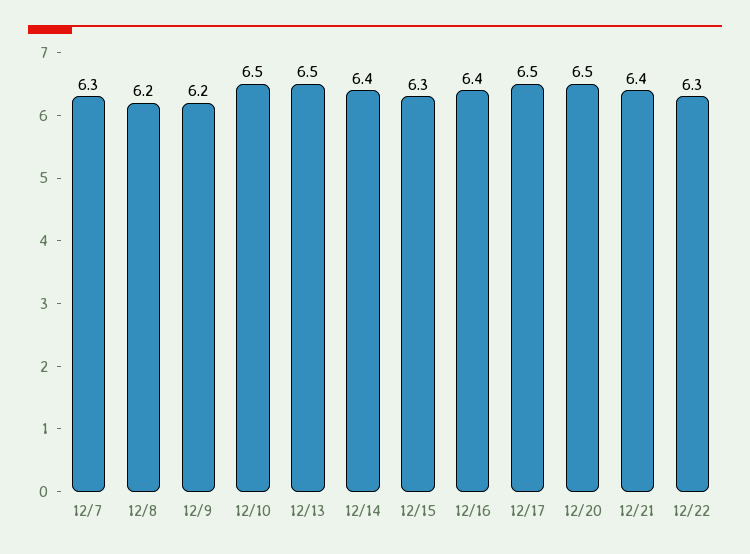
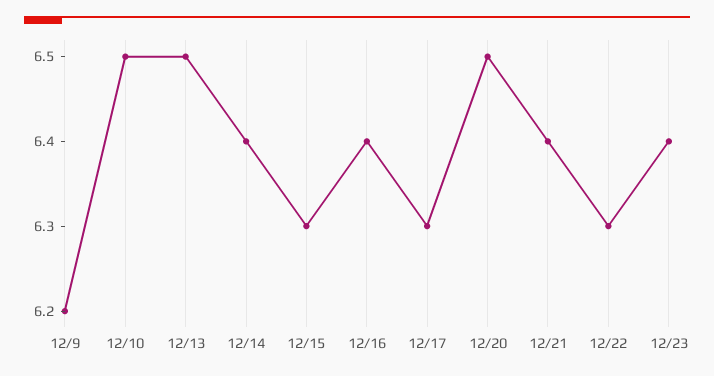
12/7: 6.3 -> none
12/8: 6.2 -> none
12/17: 6.5 -> 6.3
12/23: none -> 6.4

